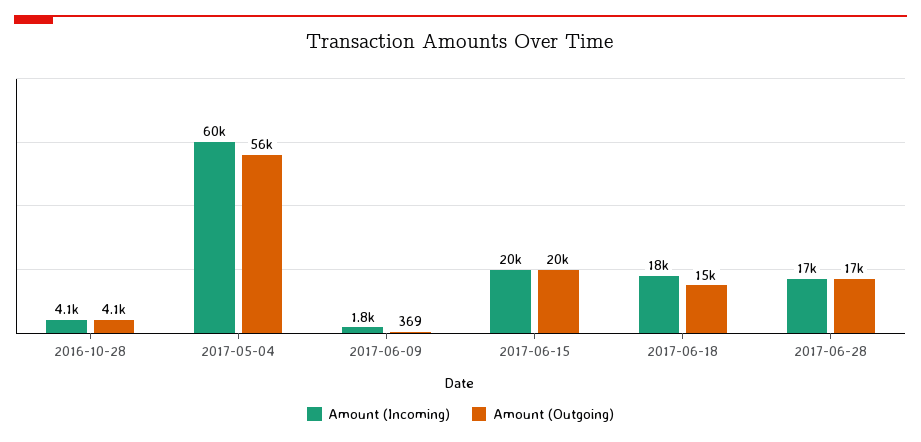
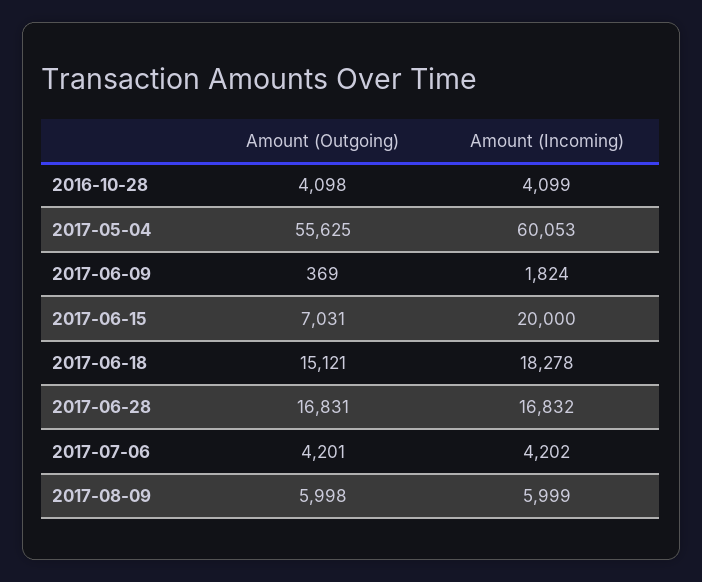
Amount (Outgoing), 2017-06-15: 20000 -> 7031
Amount (Outgoing), 2017-07-06: none -> 4201
Amount (Incoming), 2017-07-06: none -> 4202
Amount (Outgoing), 2017-08-09: none -> 5998
Amount (Incoming), 2017-08-09: none -> 5999

